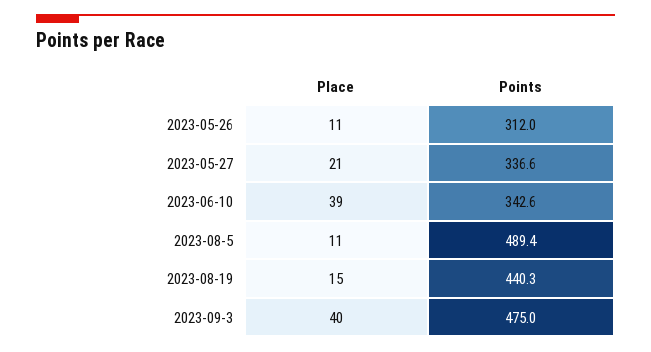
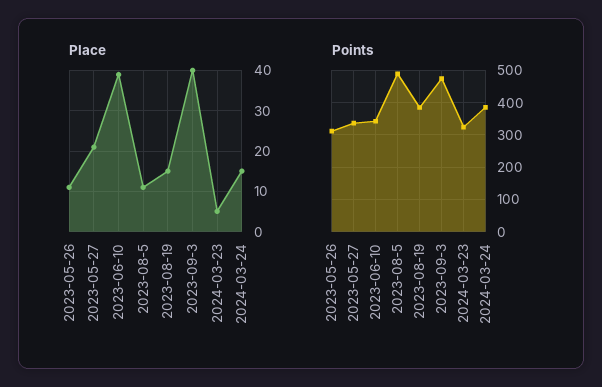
Points, 2023-08-19: 440.3 -> 380
Place, 2024-03-23: none -> 5
Place, 2024-03-24: none -> 15
Points, 2024-03-23: none -> 320
Points, 2024-03-24: none -> 380

